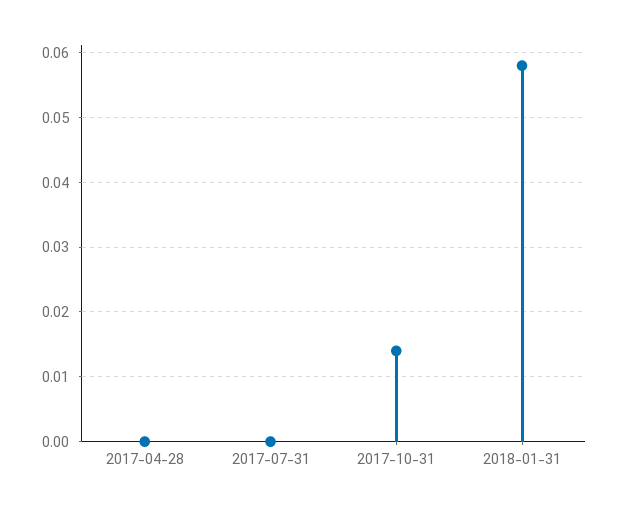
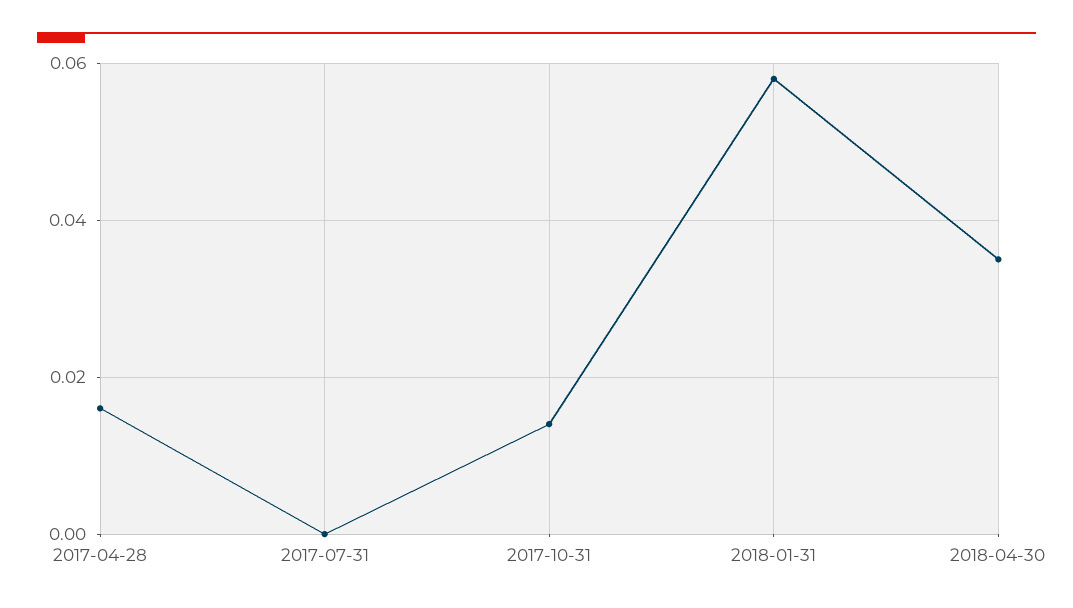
2017-04-28: 0 -> 0.015
2018-04-30: none -> 0.035

